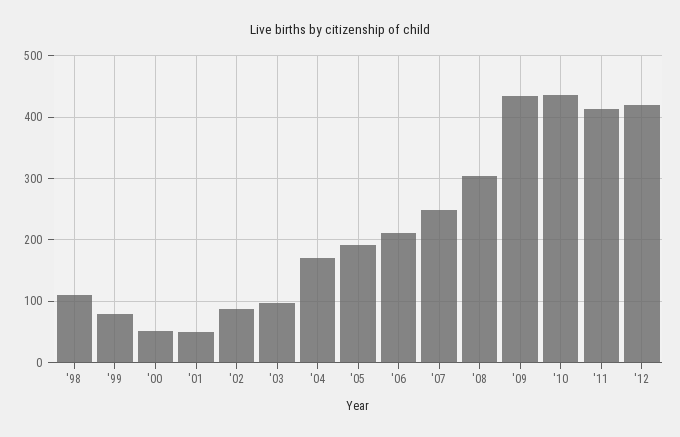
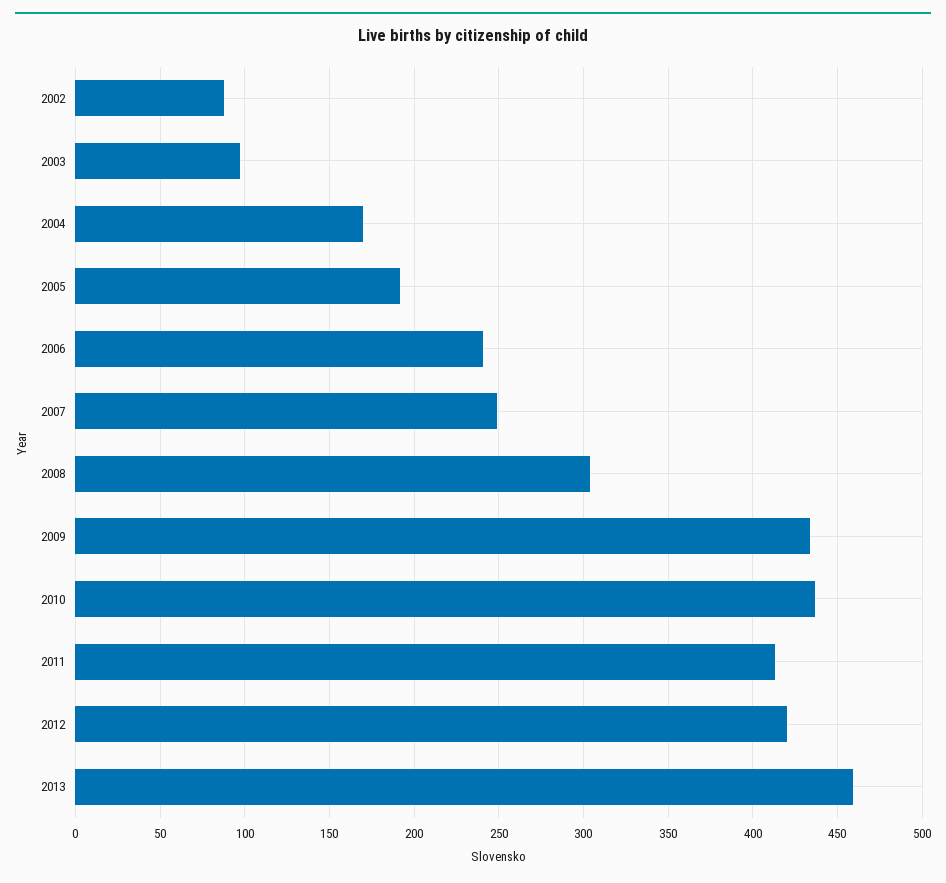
'98: 110 -> none
'99: 80 -> none
'00: 50 -> none
'01: 50 -> none
'06: 210 -> 240
2013: none -> 460

